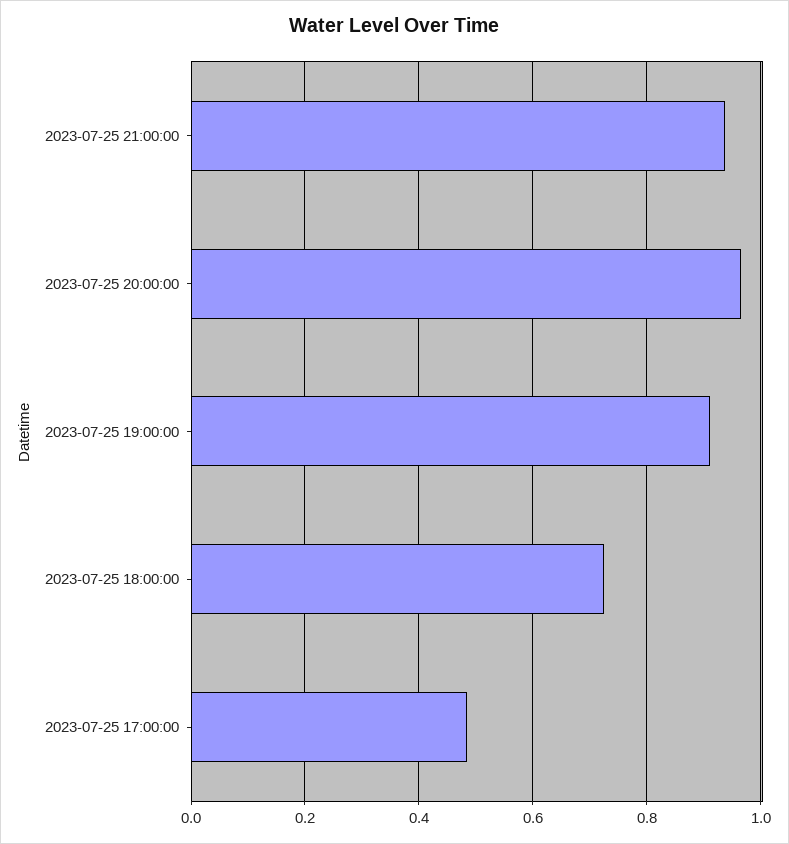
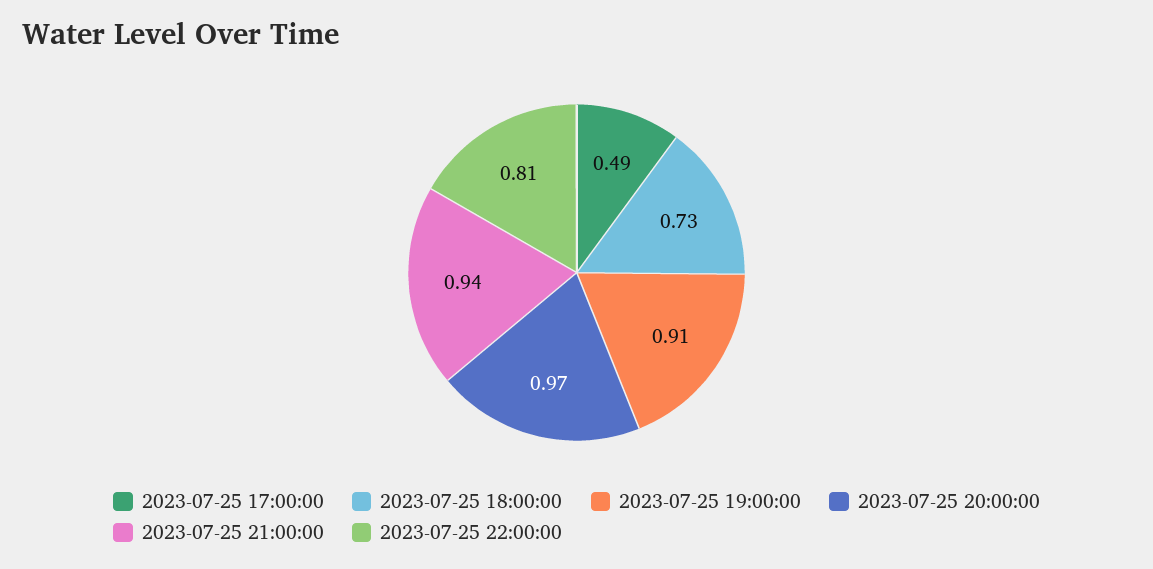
2023-07-25 22:00:00: none -> 0.81

